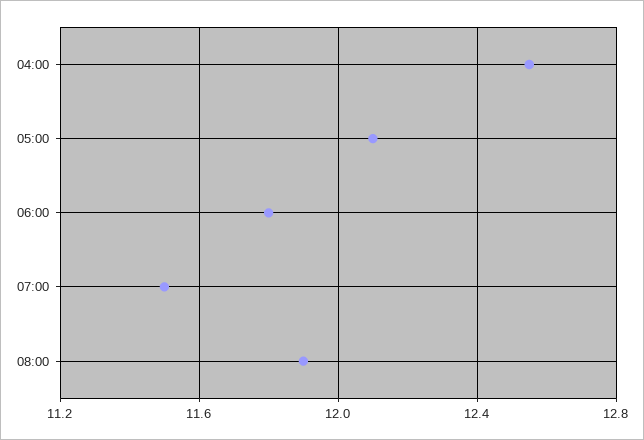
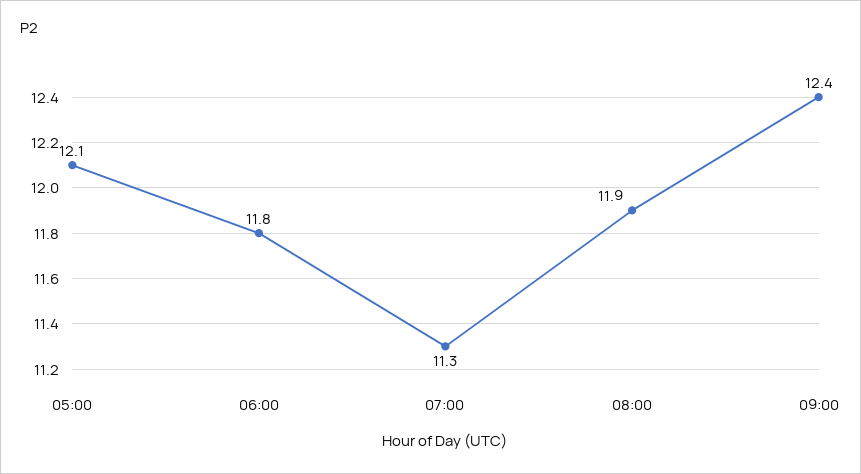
04:00: 12.55 -> none
07:00: 11.5 -> 11.3
09:00: none -> 12.4

